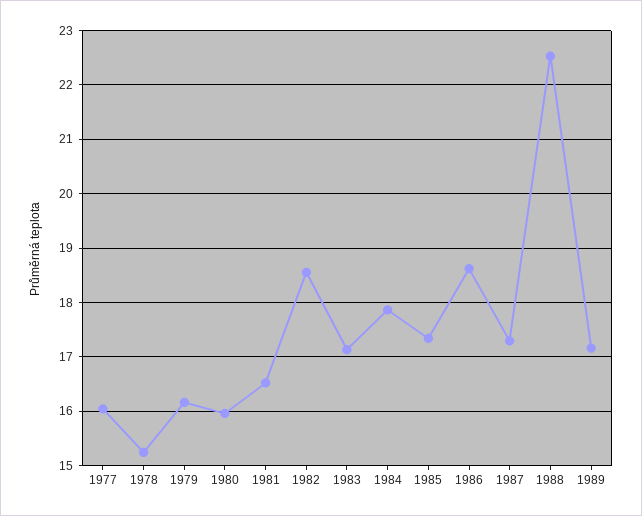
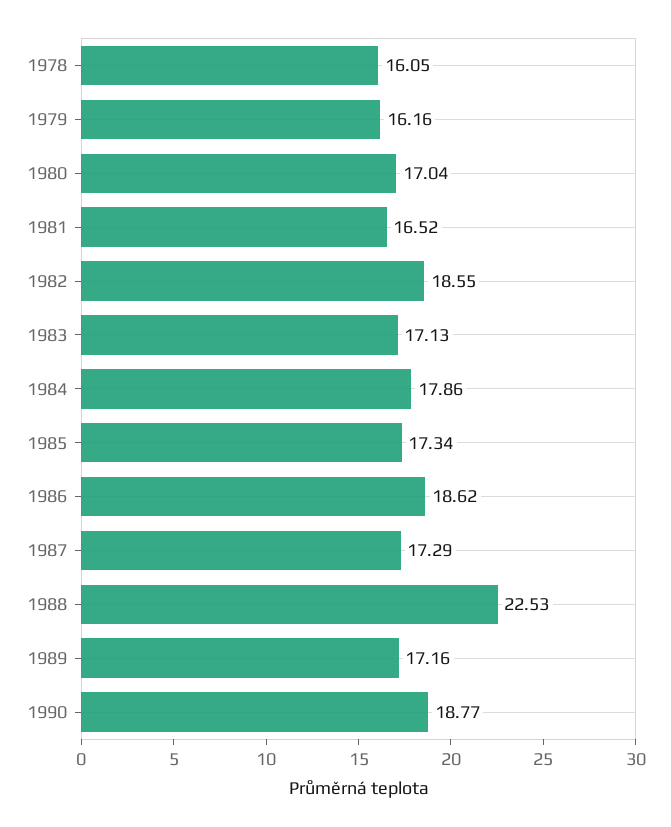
1977: 16 -> none
1978: 15.2 -> 16.05
1980: 16 -> 17.04
1990: none -> 18.77

